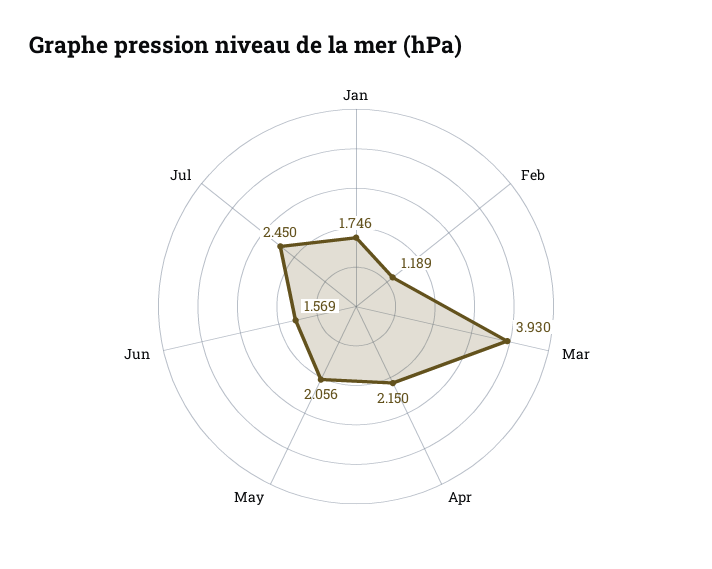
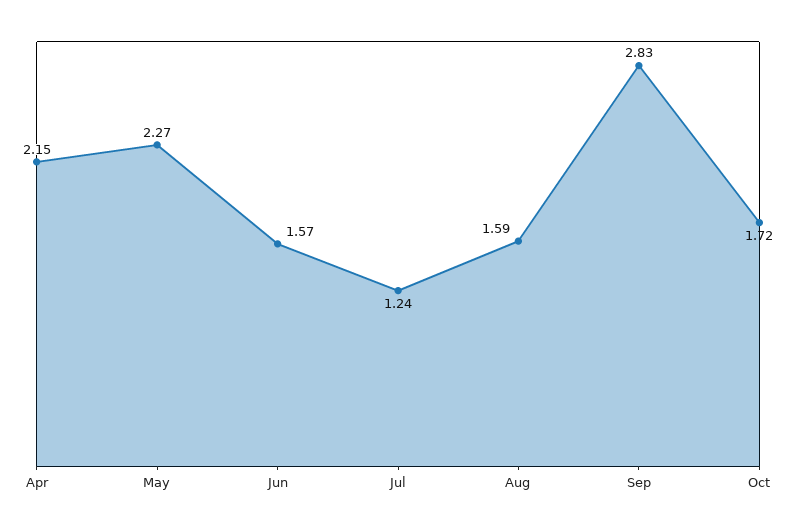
Jan: 1.746 -> none
Feb: 1.189 -> none
Mar: 3.93 -> none
May: 2.056 -> 2.27
Jul: 2.45 -> 1.24
Aug: none -> 1.59
Sep: none -> 2.83
Oct: none -> 1.72

